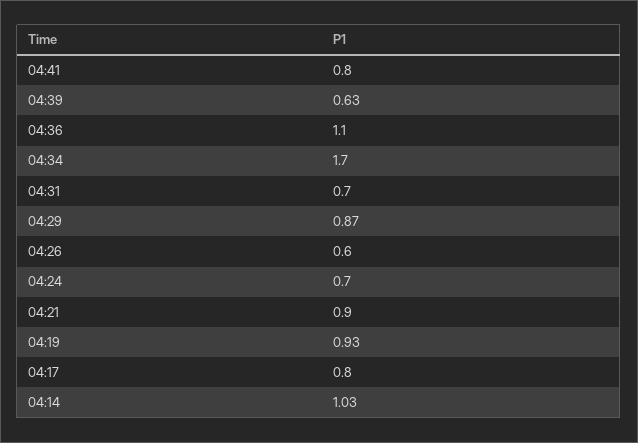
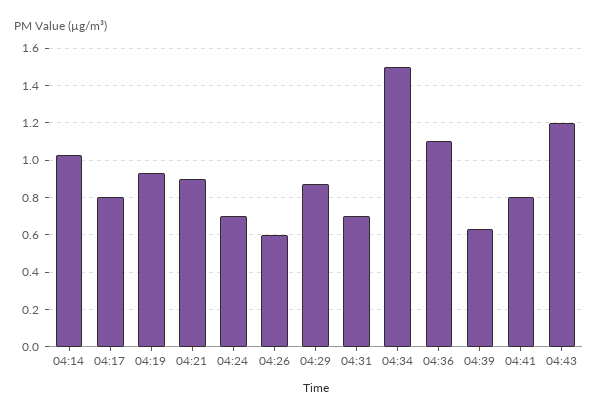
04:34: 1.7 -> 1.5
04:43: none -> 1.2

